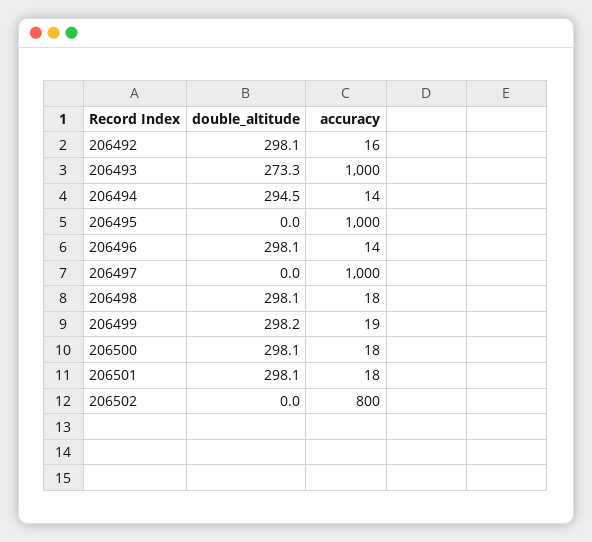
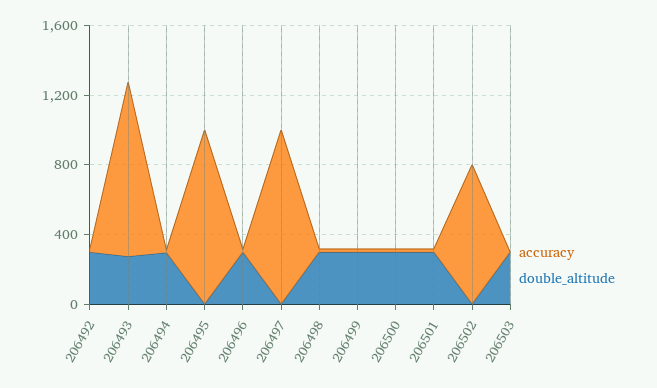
accuracy, 206503: none -> 0
double_altitude, 206503: none -> 300

